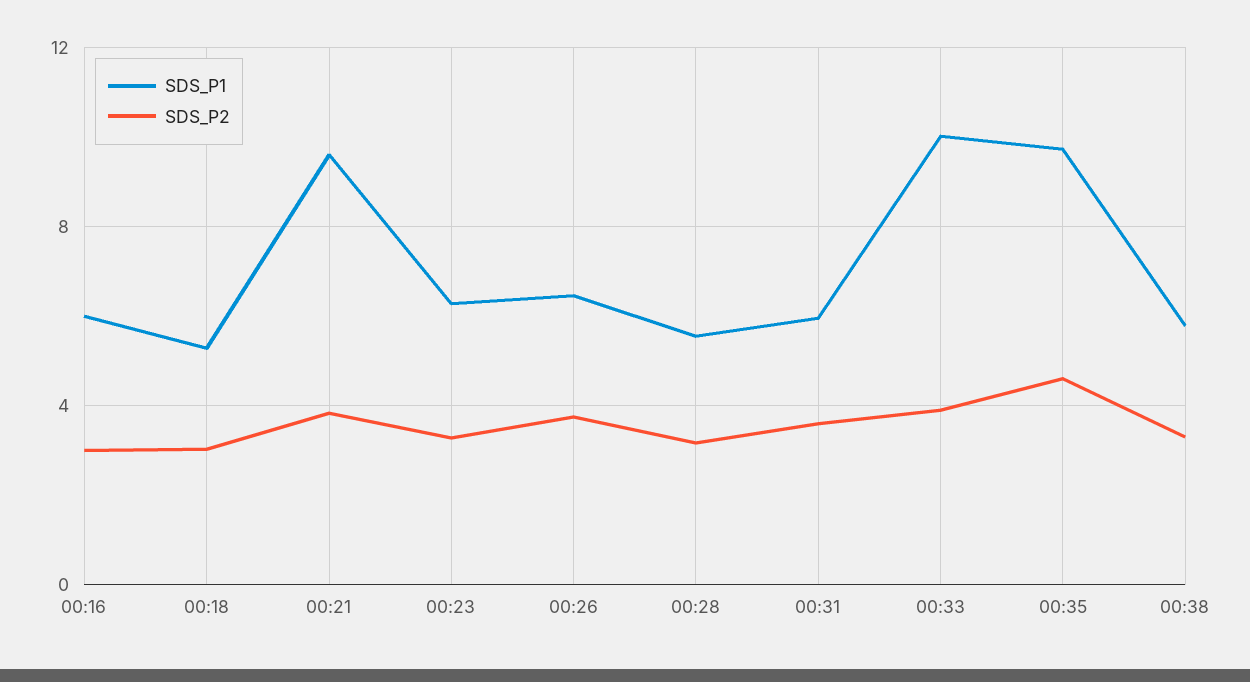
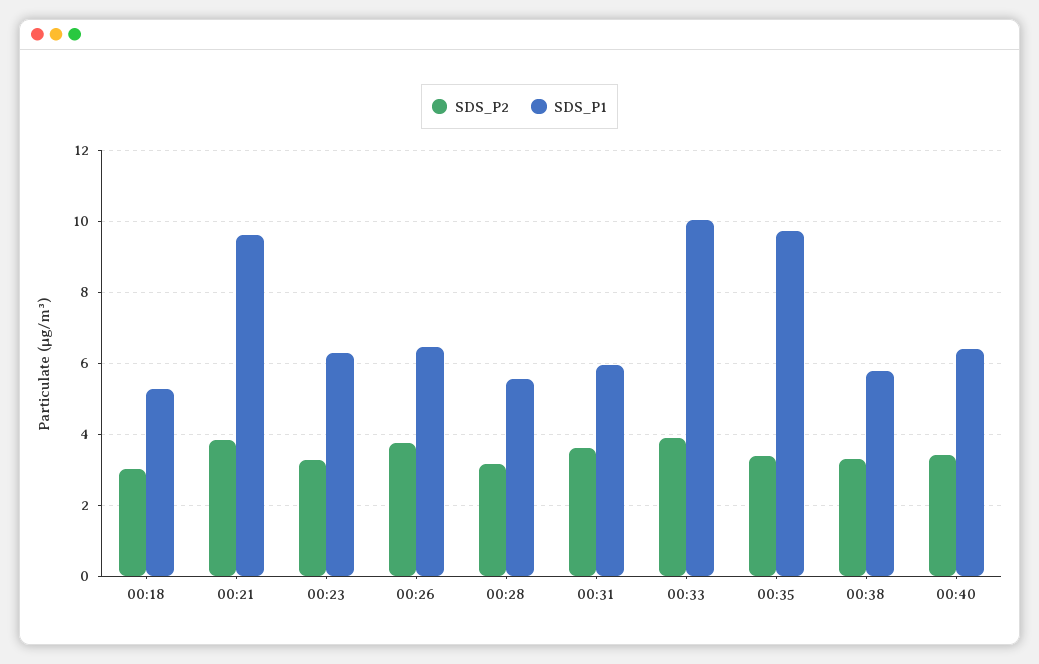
SDS_P1, 00:16: 6 -> none
SDS_P2, 00:16: 3 -> none
SDS_P2, 00:35: 4.5 -> 3.4
SDS_P2, 00:40: none -> 3.4
SDS_P1, 00:40: none -> 6.4

